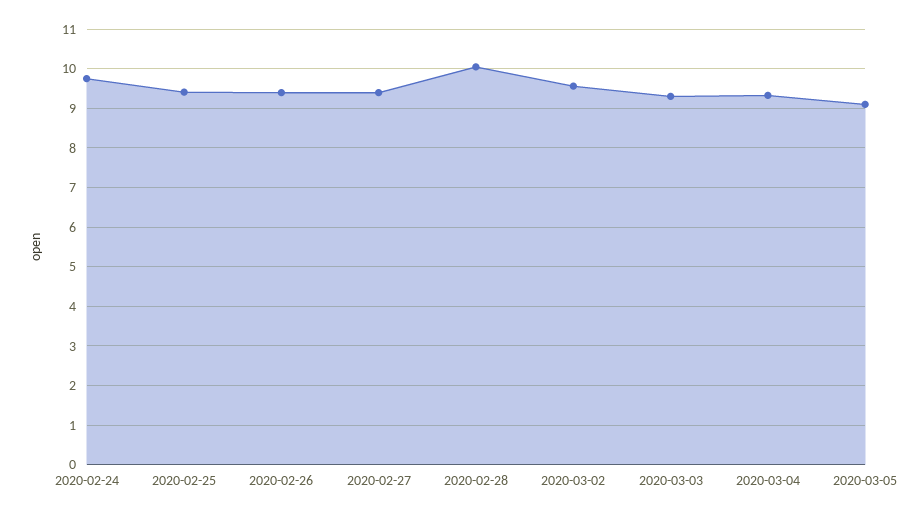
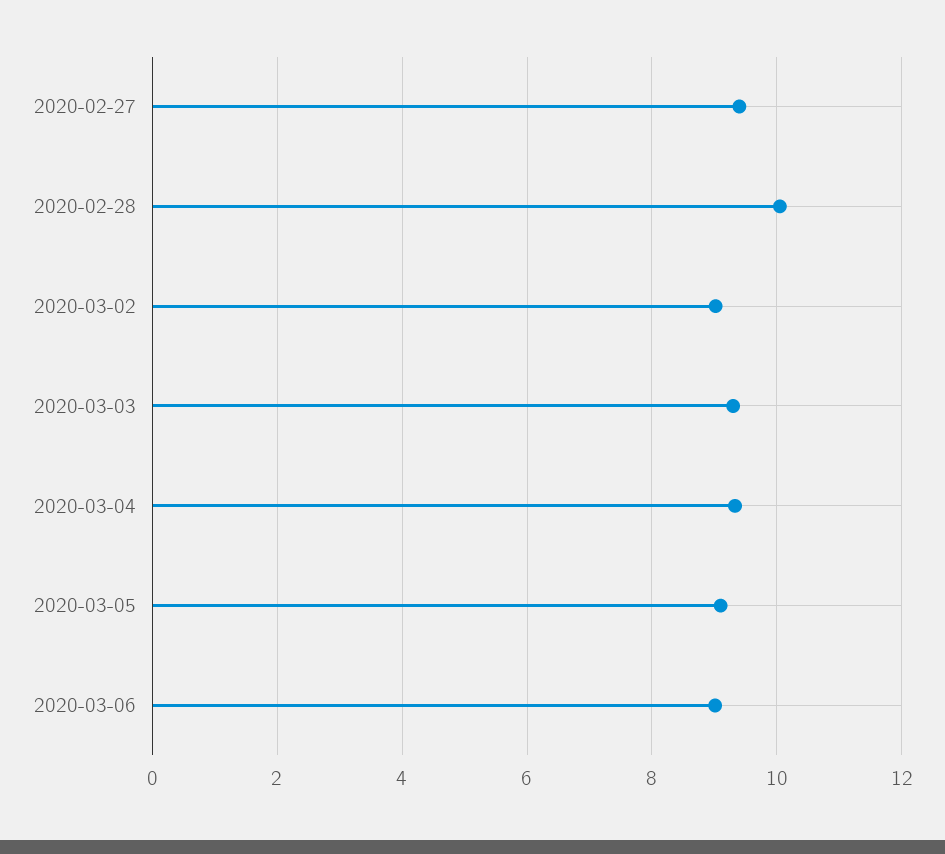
2020-02-24: 9.8 -> none
2020-02-25: 9.4 -> none
2020-02-26: 9.4 -> none
2020-03-02: 9.6 -> 9
2020-03-06: none -> 9

